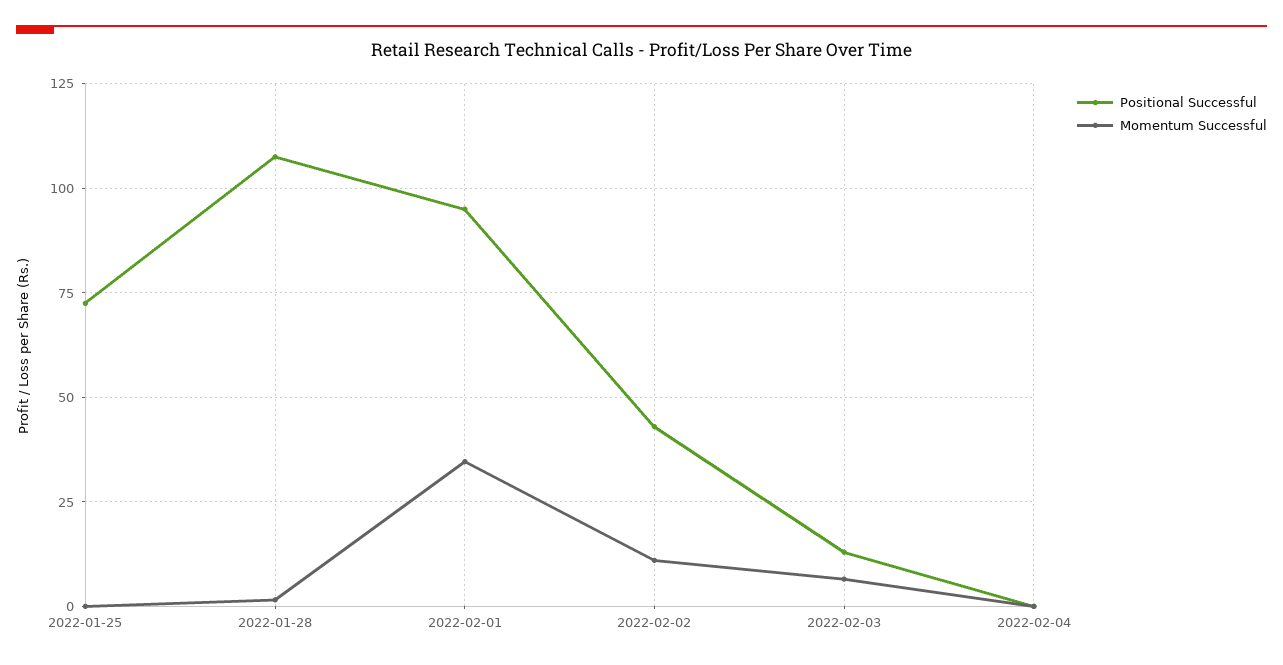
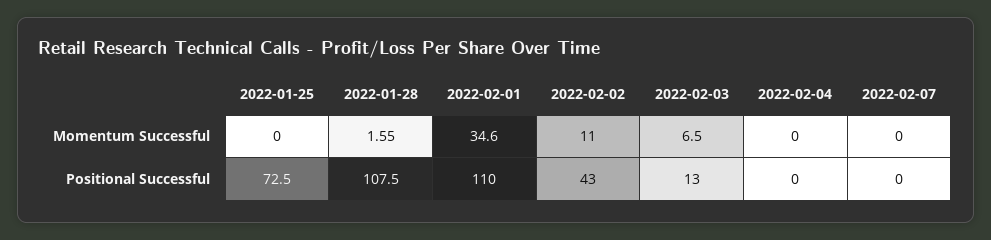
Positional Successful, 2022-02-01: 95 -> 110
Momentum Successful, 2022-02-07: none -> 0
Positional Successful, 2022-02-07: none -> 0

